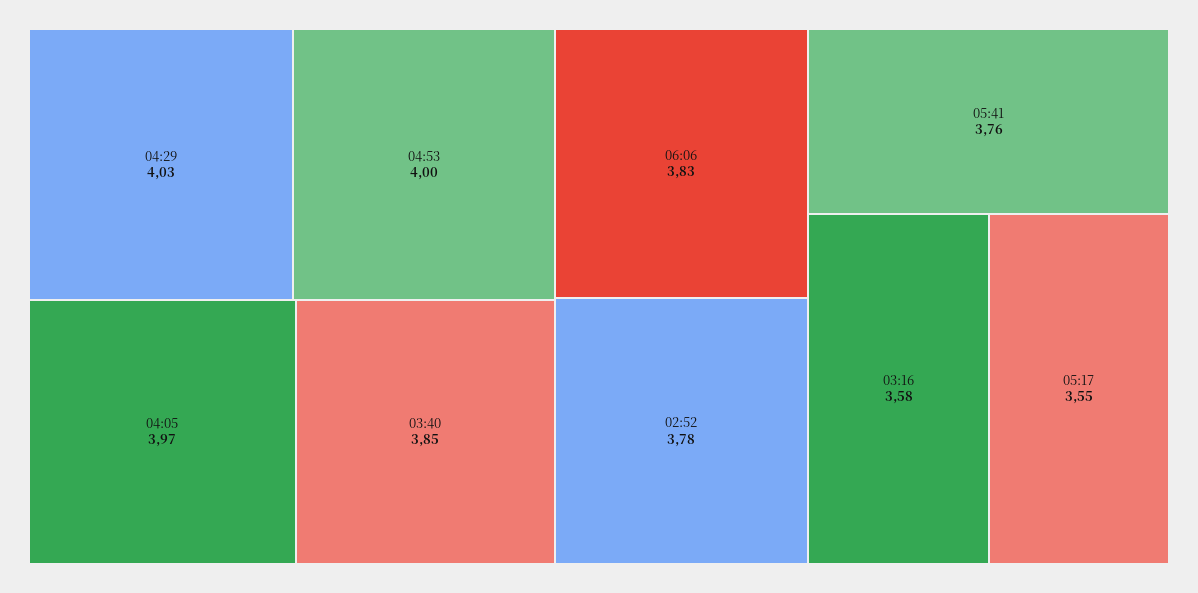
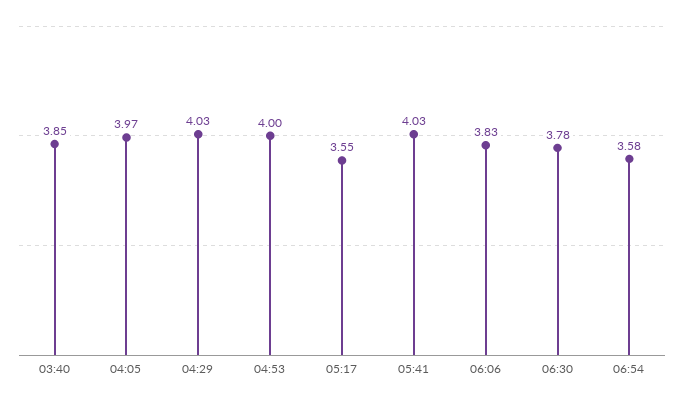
02:52: 3.78 -> none
05:41: 3.76 -> 4.03
03:16: 3.58 -> none
06:30: none -> 3.78
06:54: none -> 3.58

